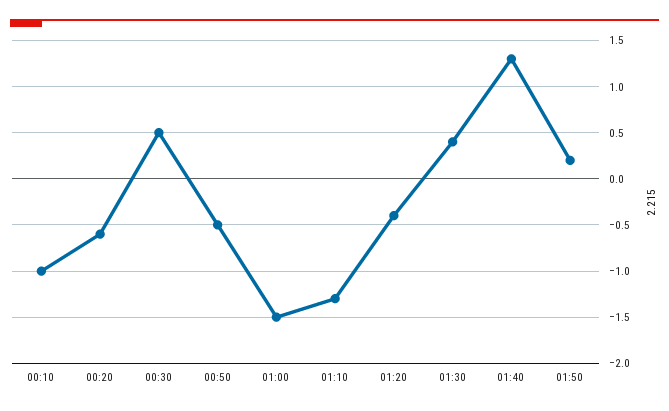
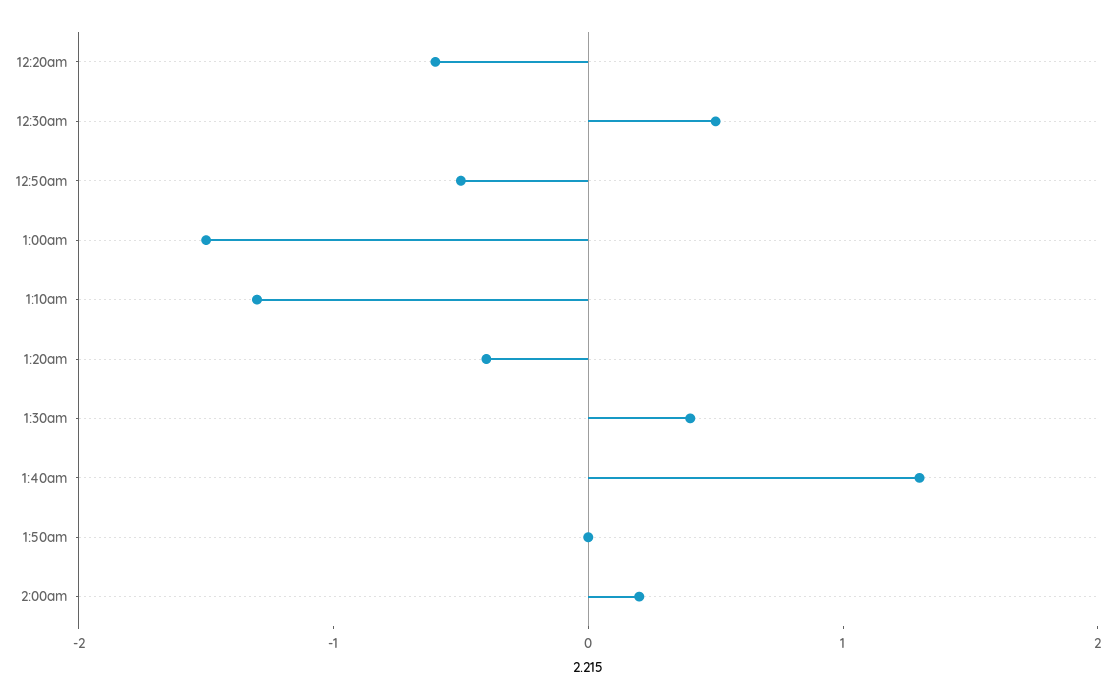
00:10: -1 -> none
01:50: 0.2 -> 0
2:00am: none -> 0.2

